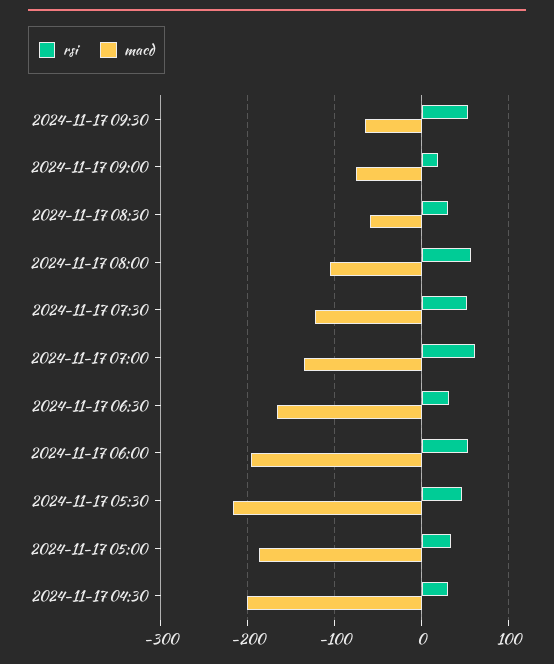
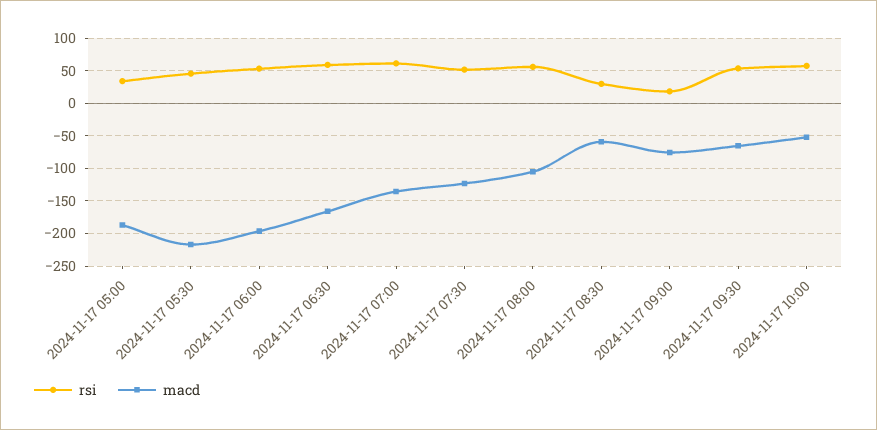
rsi, 2024-11-17 06:30: 30 -> 60
rsi, 2024-11-17 04:30: 30 -> none
macd, 2024-11-17 04:30: -200 -> none
rsi, 2024-11-17 10:00: none -> 60
macd, 2024-11-17 10:00: none -> -50

